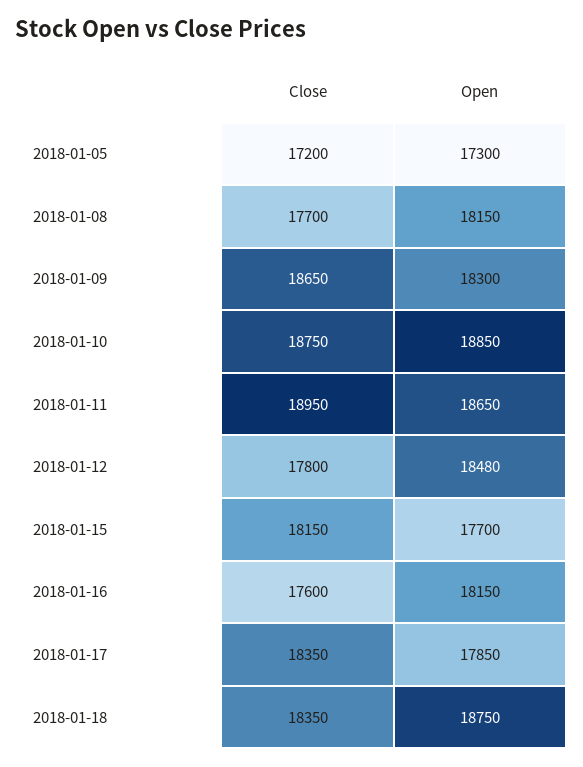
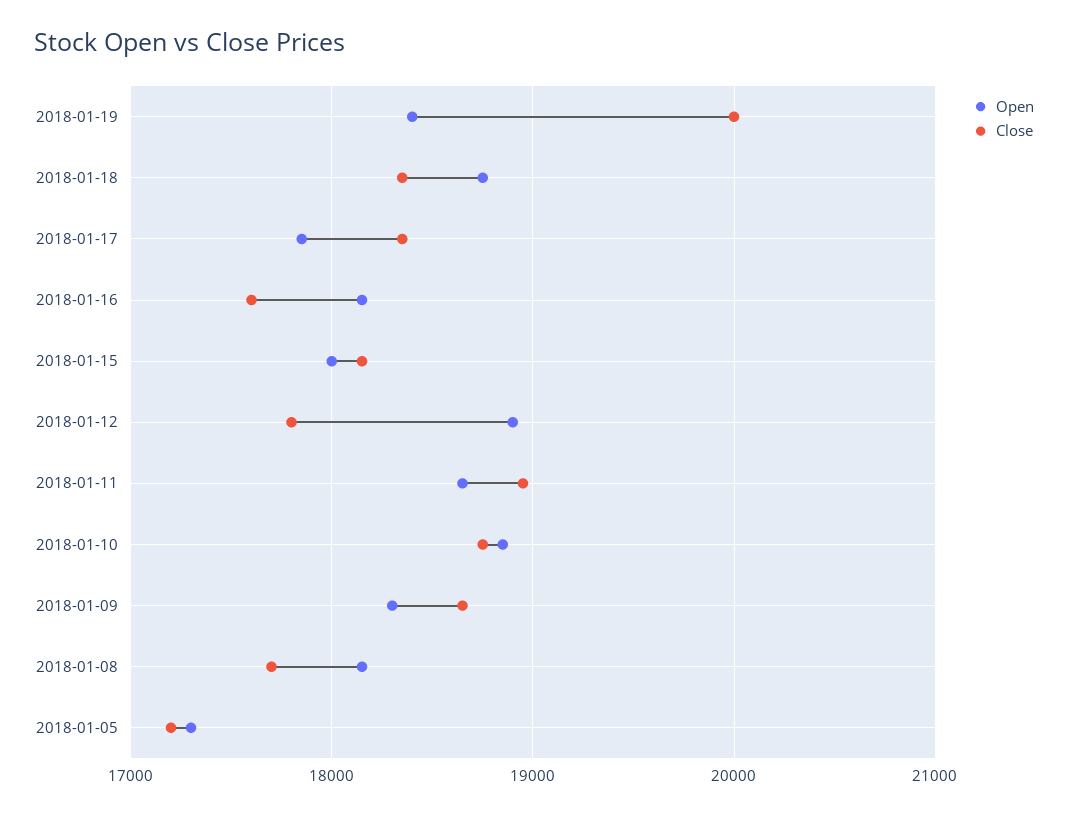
Open, 2018-01-12: 18480 -> 18900
Open, 2018-01-15: 17700 -> 18000
Open, 2018-01-19: none -> 18400
Close, 2018-01-19: none -> 20000

